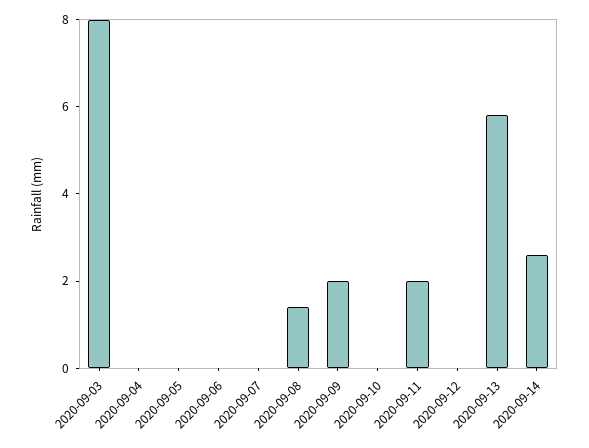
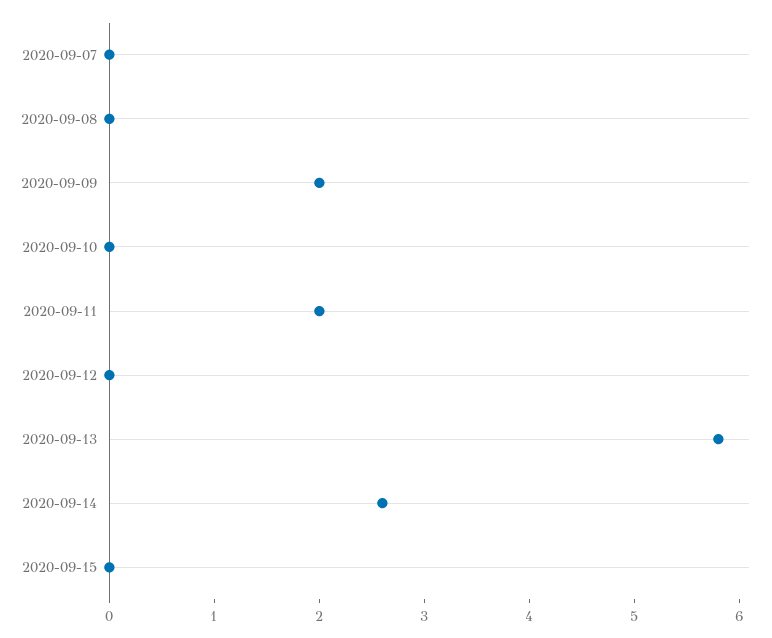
2020-09-03: 8 -> none
2020-09-04: 0 -> none
2020-09-05: 0 -> none
2020-09-06: 0 -> none
2020-09-08: 1.5 -> 0
2020-09-15: none -> 0

